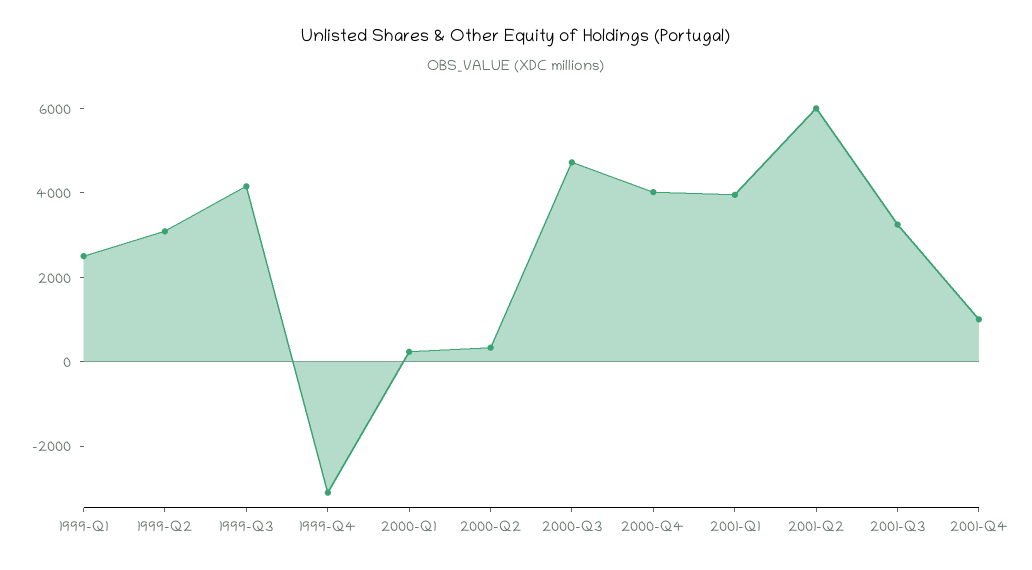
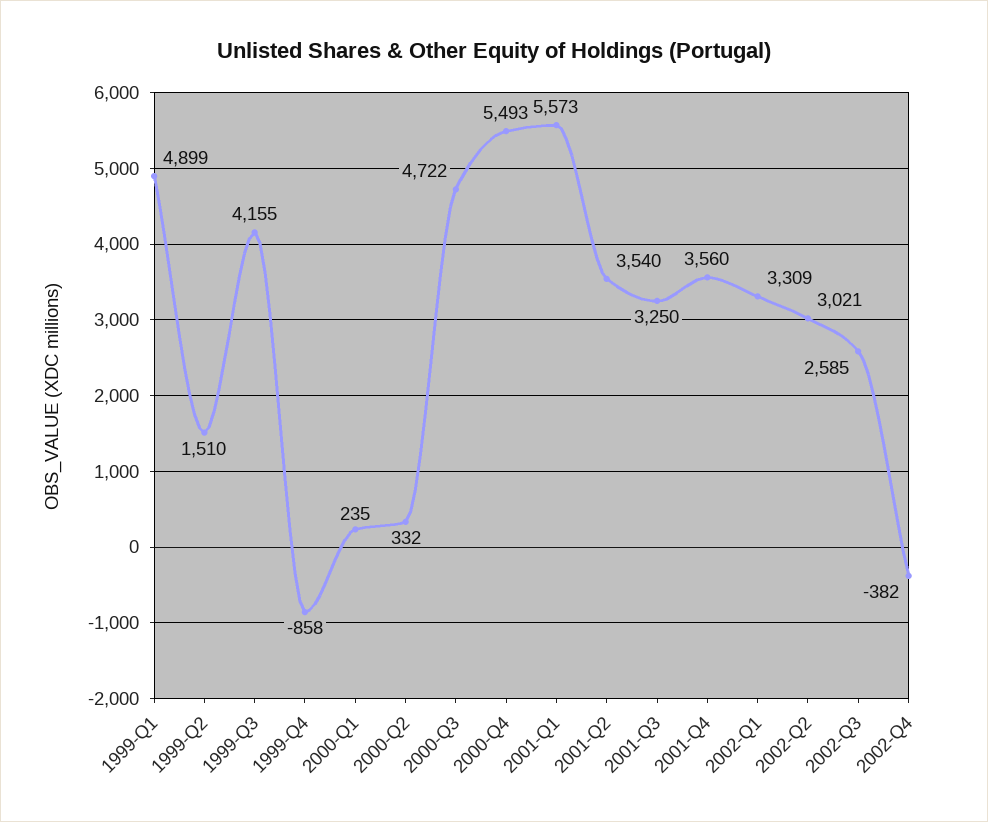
1999-Q1: 2500 -> 4899
1999-Q2: 3000 -> 1510
1999-Q4: -3000 -> -858
2000-Q4: 4000 -> 5493
2001-Q1: 4000 -> 5573
2001-Q2: 6000 -> 3540
2001-Q4: 1000 -> 3560
2002-Q1: none -> 3309
2002-Q2: none -> 3021
2002-Q3: none -> 2585
2002-Q4: none -> -382

